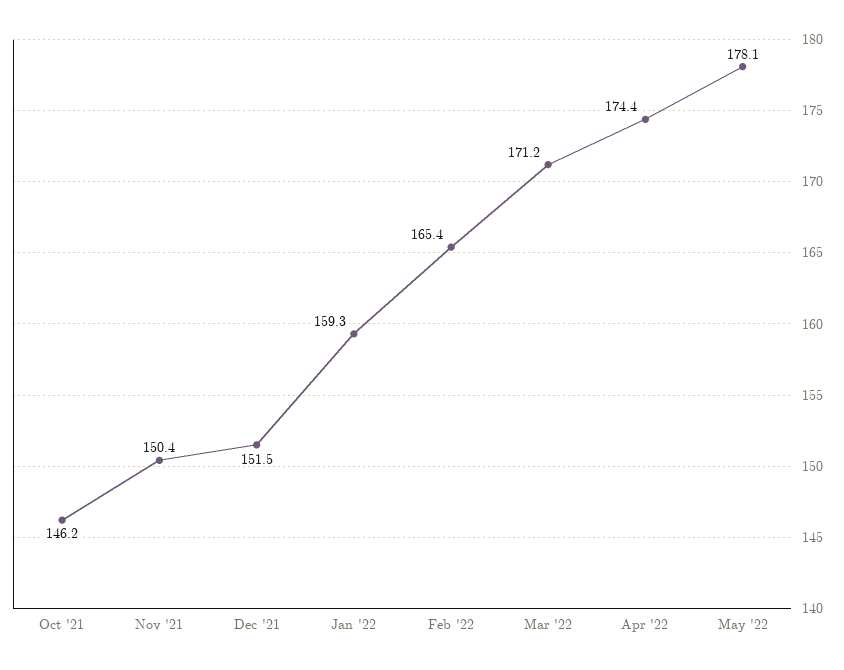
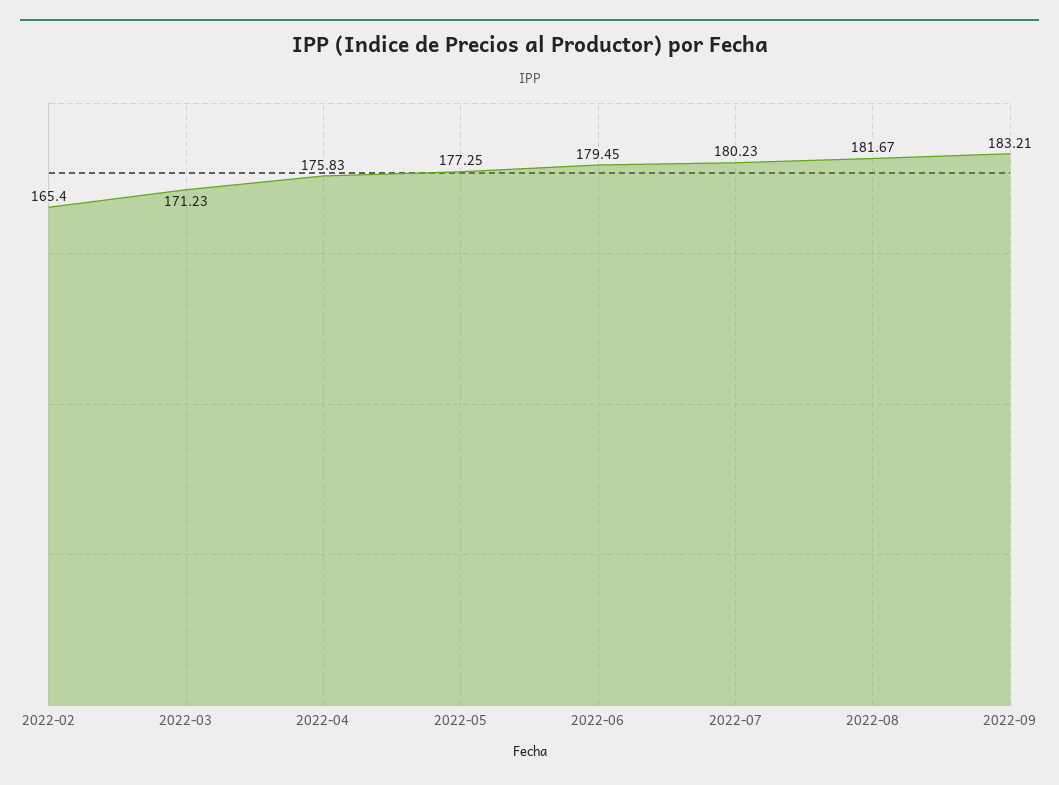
Oct '21: 146.2 -> none
Nov '21: 150.4 -> none
Dec '21: 151.5 -> none
Jan '22: 159.3 -> none
Apr '22: 174.4 -> 175.83
May '22: 178.1 -> 177.25
2022-06: none -> 179.45
2022-07: none -> 180.23
2022-08: none -> 181.67
2022-09: none -> 183.21

